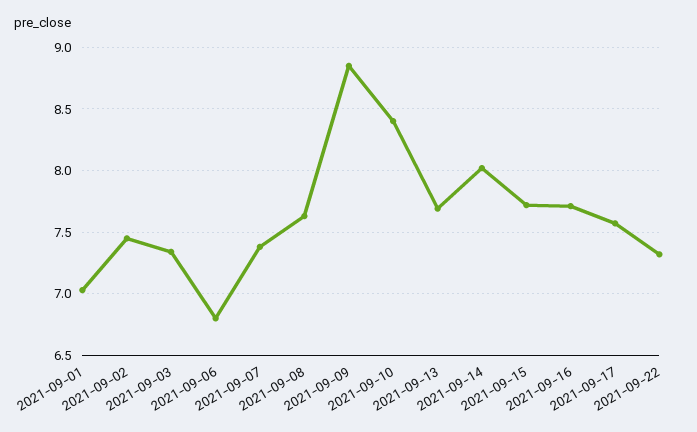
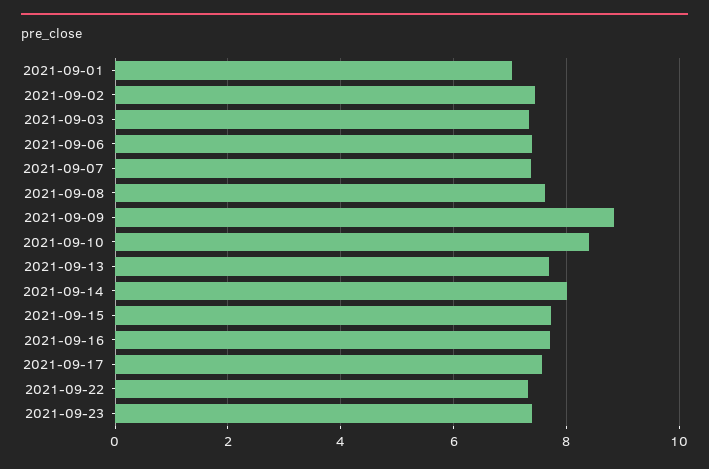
2021-09-06: 6.8 -> 7.4
2021-09-23: none -> 7.4

